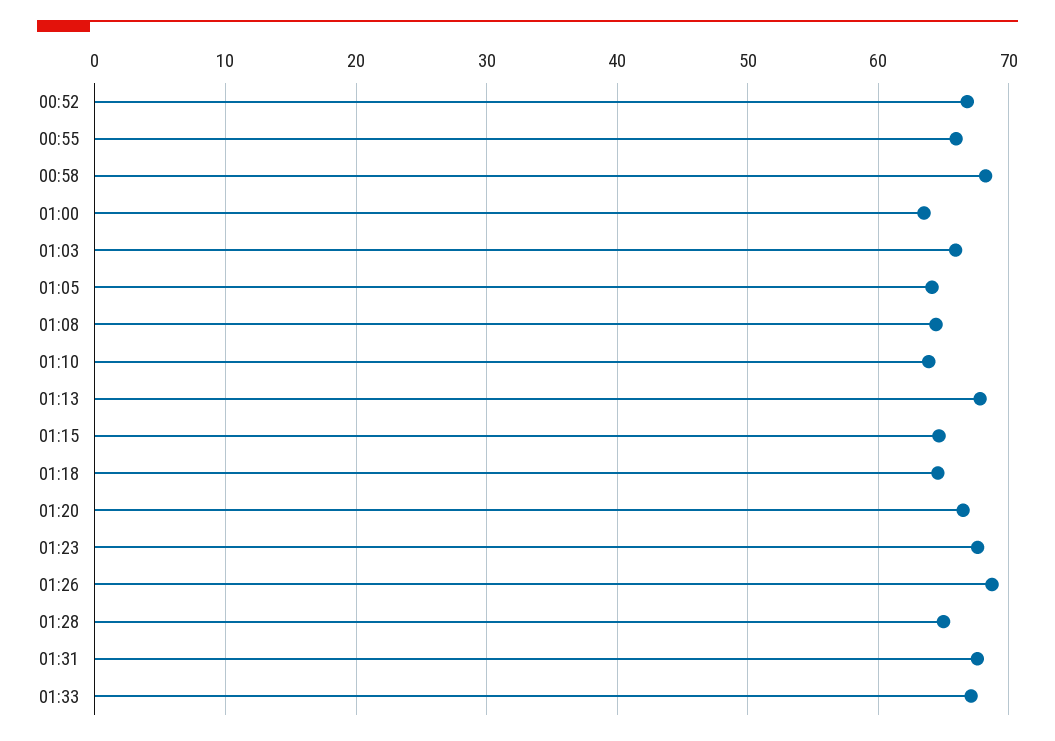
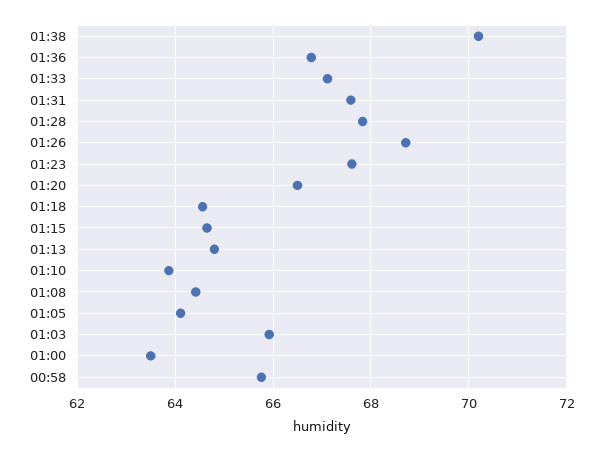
00:52: 67 -> none
00:55: 66 -> none
00:58: 68 -> 65.8
01:13: 68 -> 64.8
01:28: 65 -> 67.8
01:38: none -> 70.2
01:36: none -> 66.8

